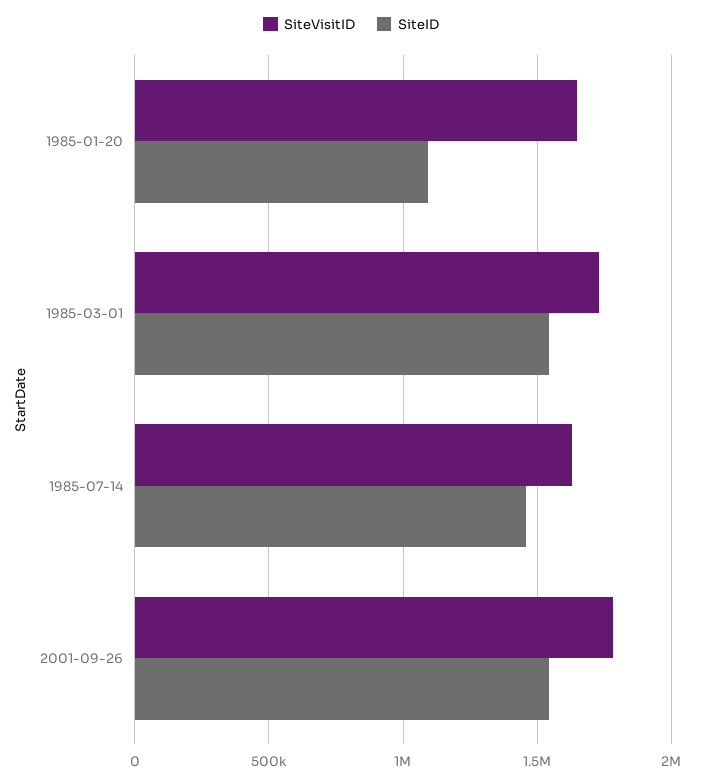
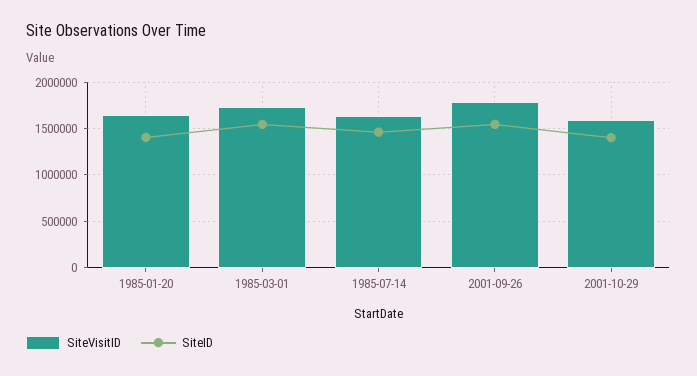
SiteID, 1985-01-20: 1100000 -> 1400000
SiteVisitID, 2001-10-29: none -> 1600000
SiteID, 2001-10-29: none -> 1400000

